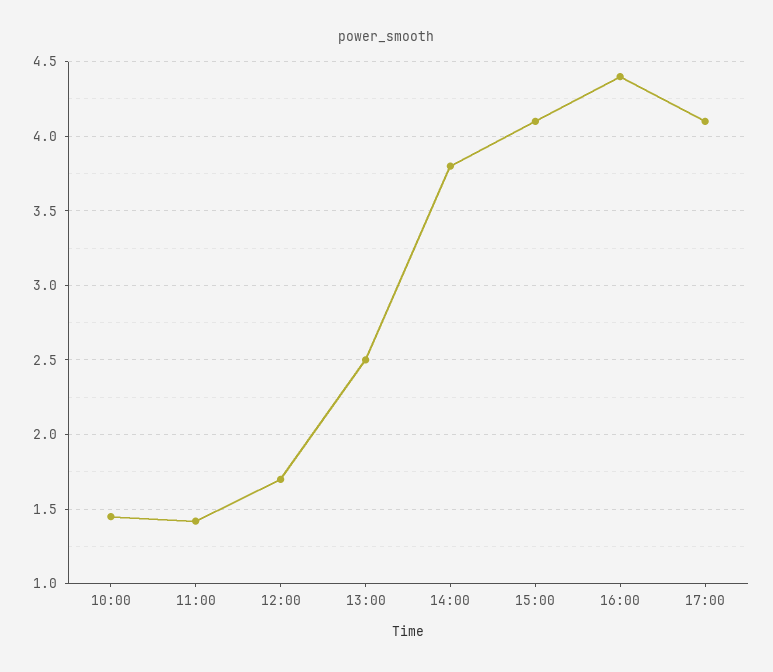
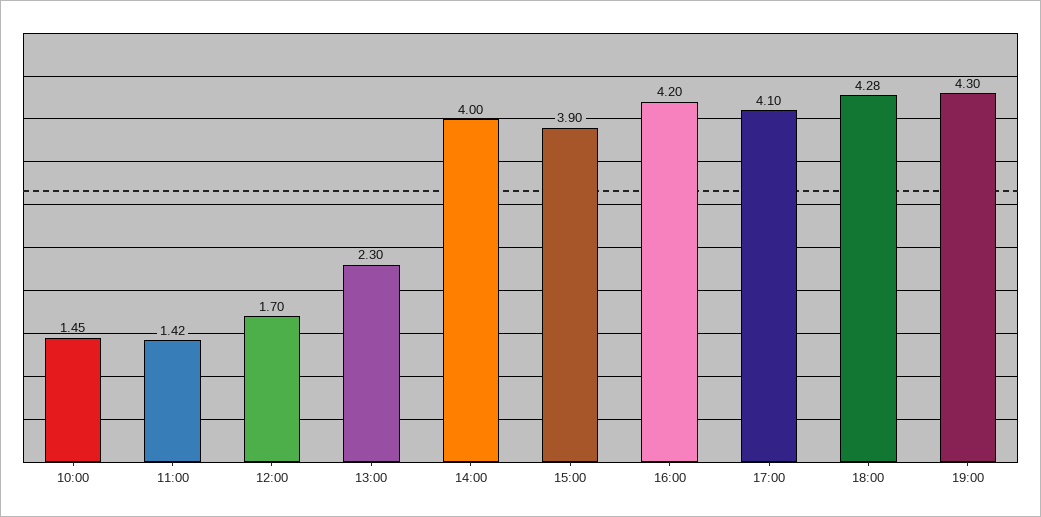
13:00: 2.5 -> 2.3
14:00: 3.8 -> 4
15:00: 4.1 -> 3.9
16:00: 4.4 -> 4.2
18:00: none -> 4.28
19:00: none -> 4.3

